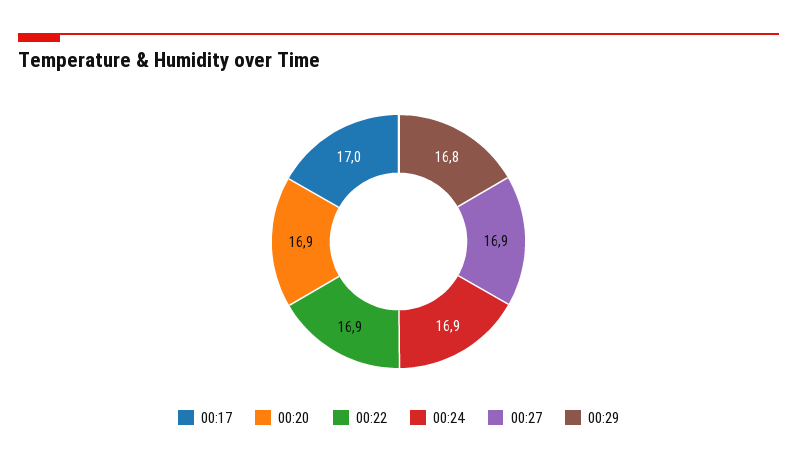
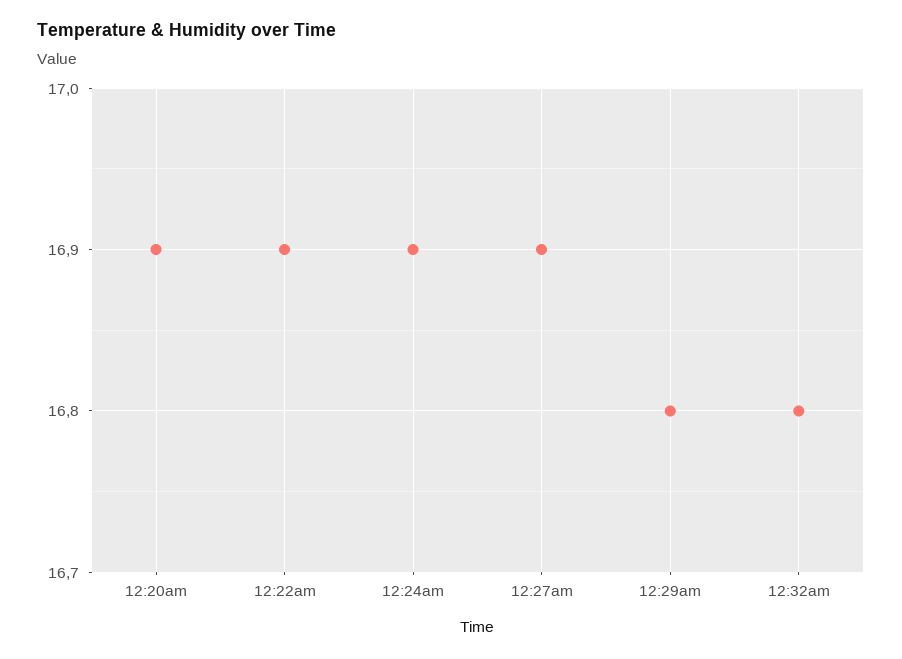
00:17: 17 -> none
12:32am: none -> 16.8

